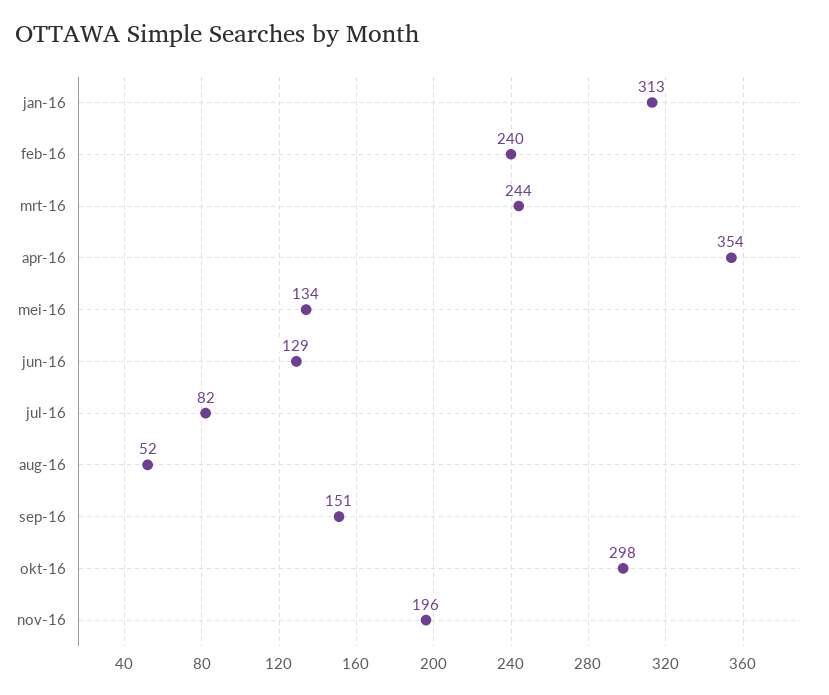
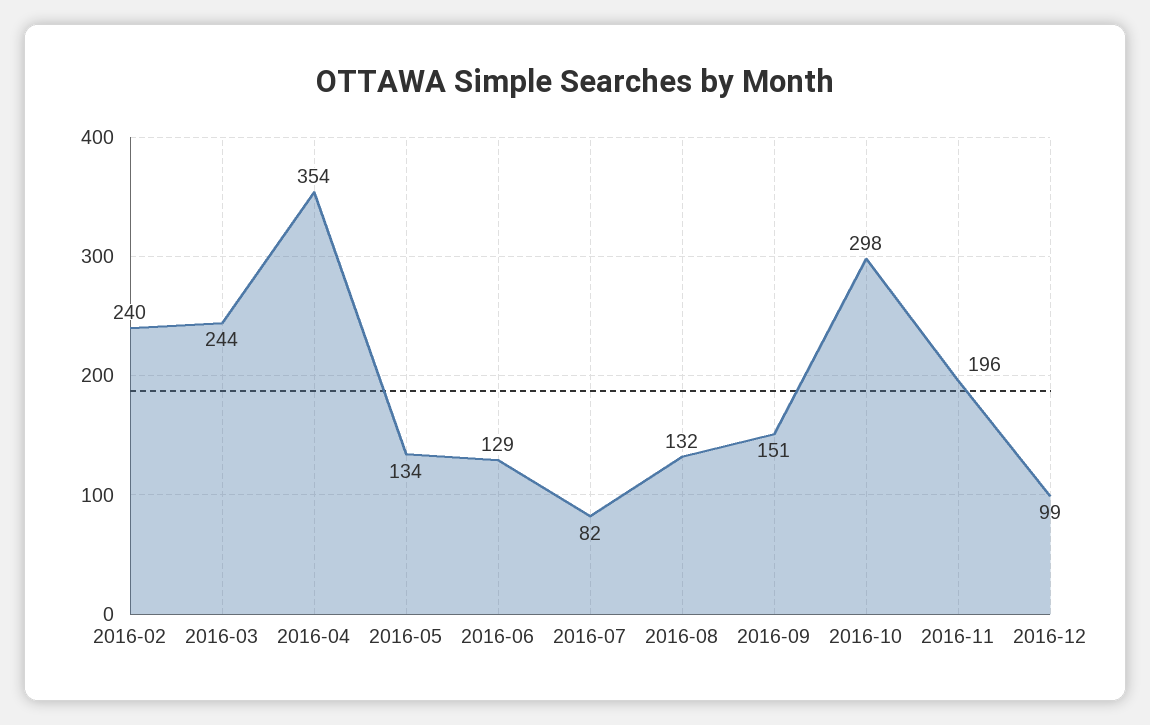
jan-16: 313 -> none
aug-16: 52 -> 132
2016-12: none -> 99

